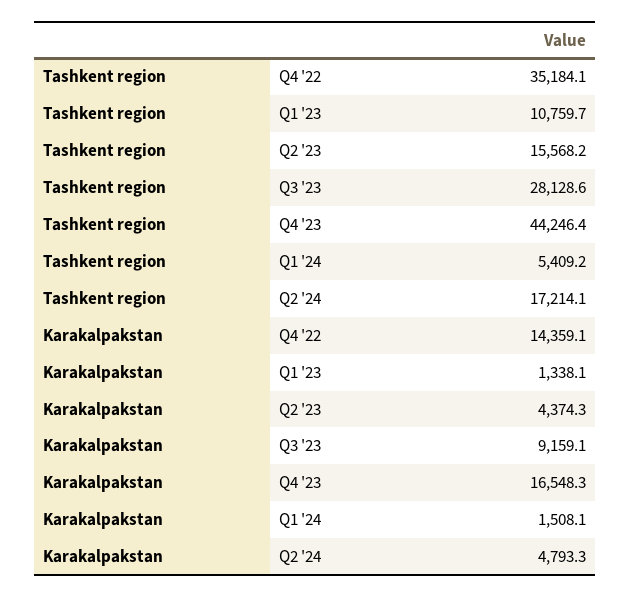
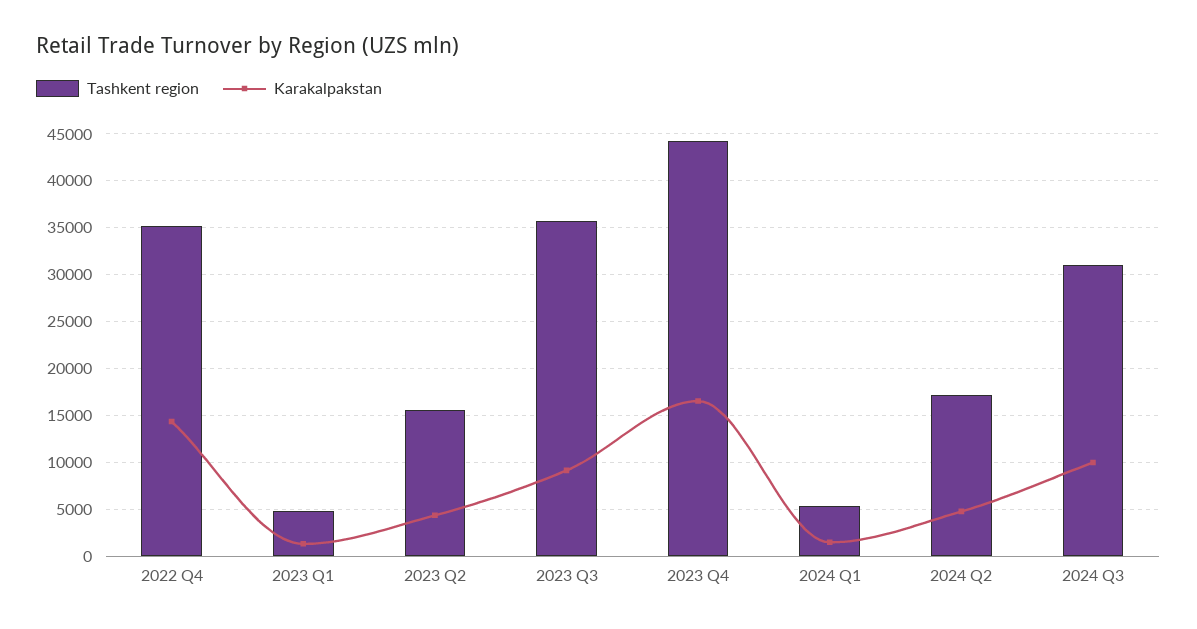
Tashkent region, Q1 '23: 10759.7 -> 5000
Tashkent region, Q3 '23: 28128.6 -> 36000
Tashkent region, 2024 Q3: none -> 31000
Karakalpakstan, 2024 Q3: none -> 10000

